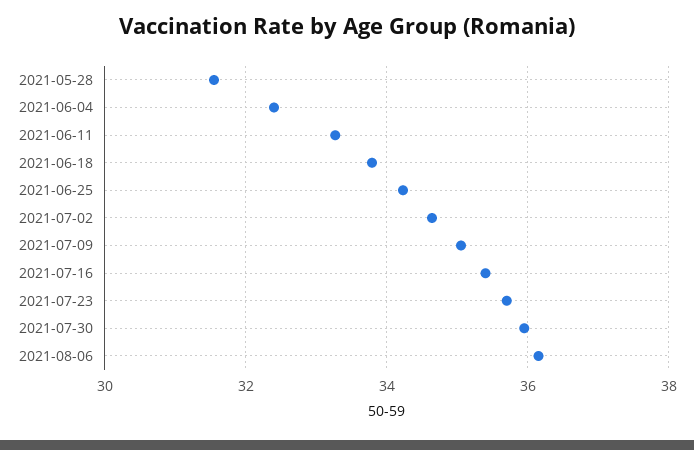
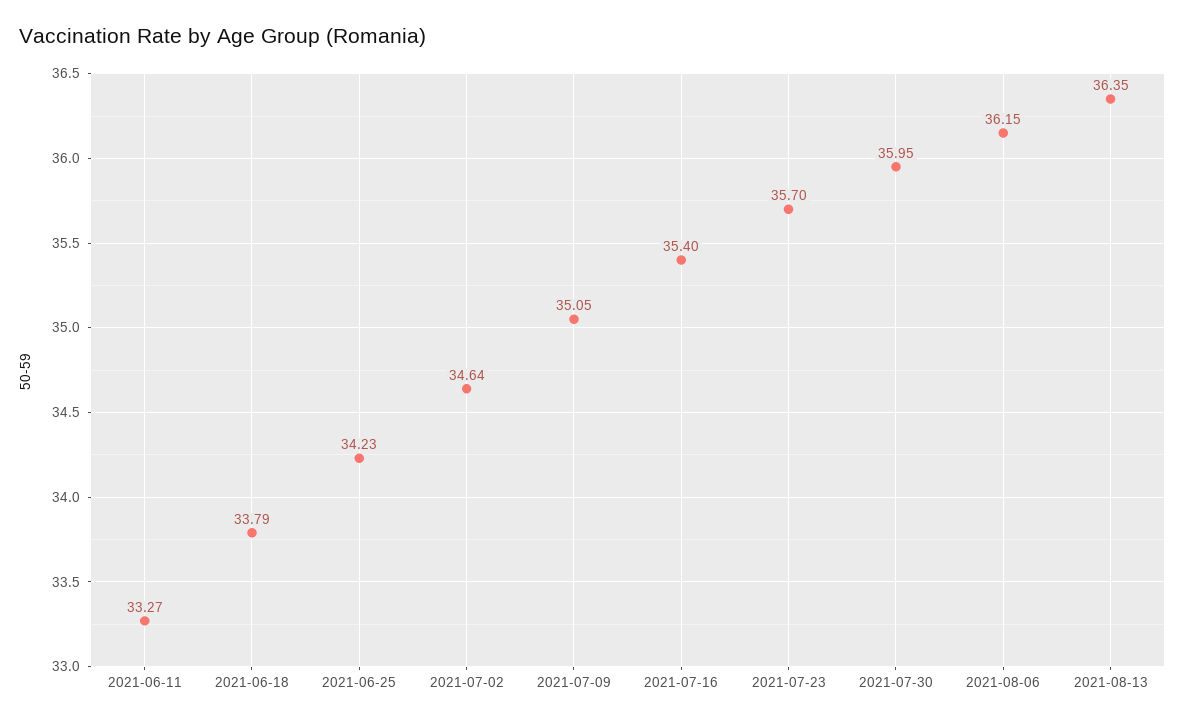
2021-05-28: 31.6 -> none
2021-06-04: 32.4 -> none
2021-08-13: none -> 36.35

